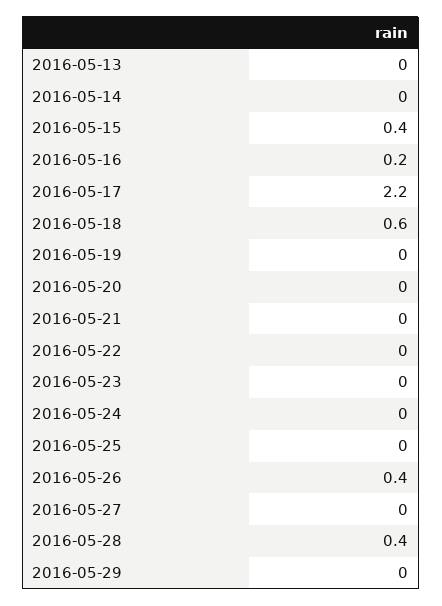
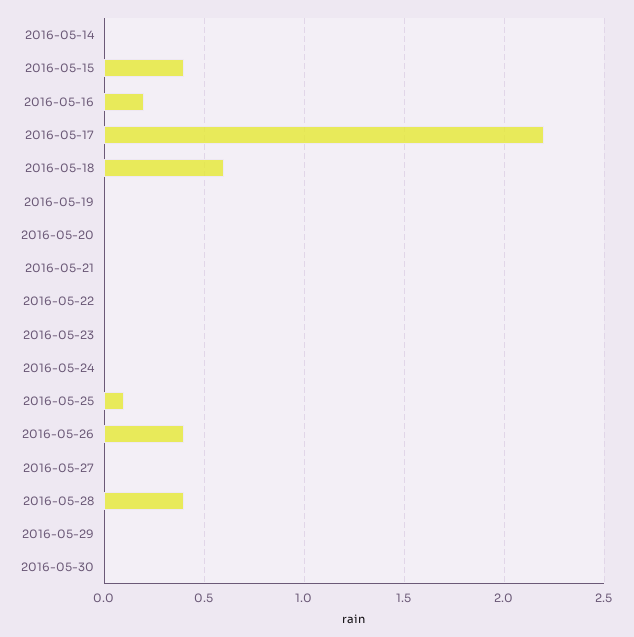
2016-05-13: 0 -> none
2016-05-25: 0 -> 0.1
2016-05-30: none -> 0

